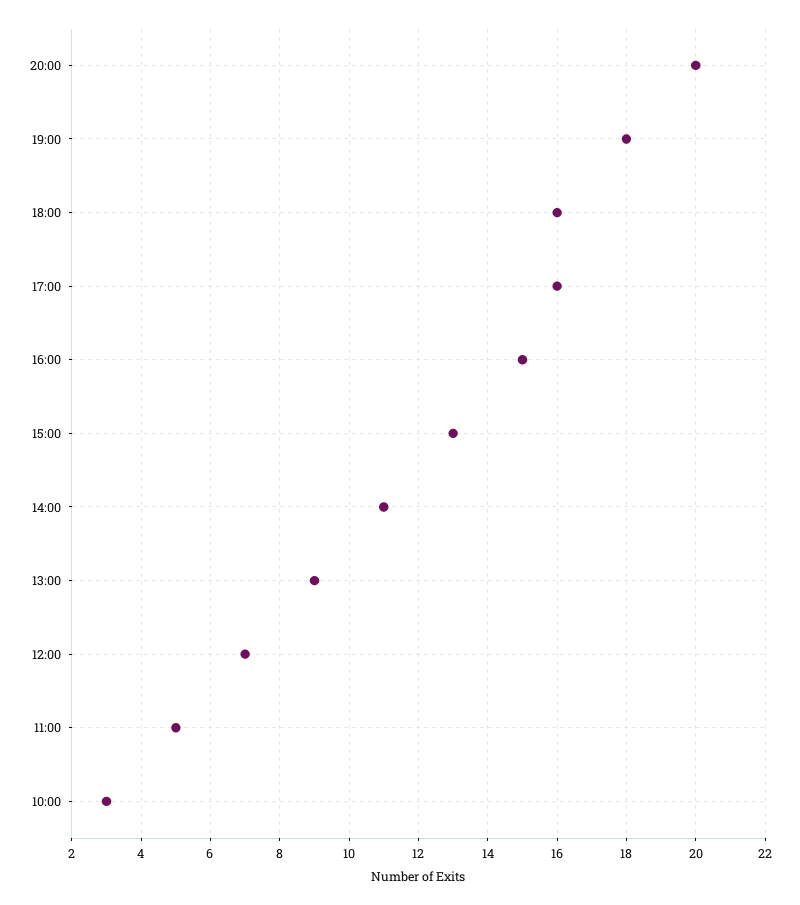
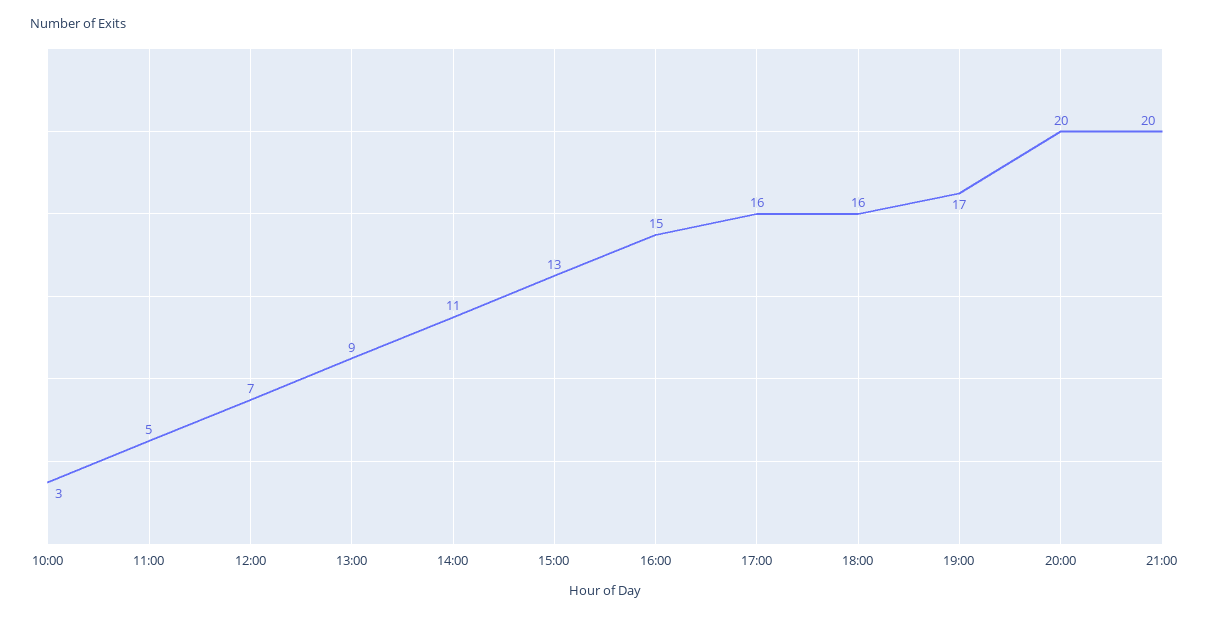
19:00: 18 -> 17
21:00: none -> 20

